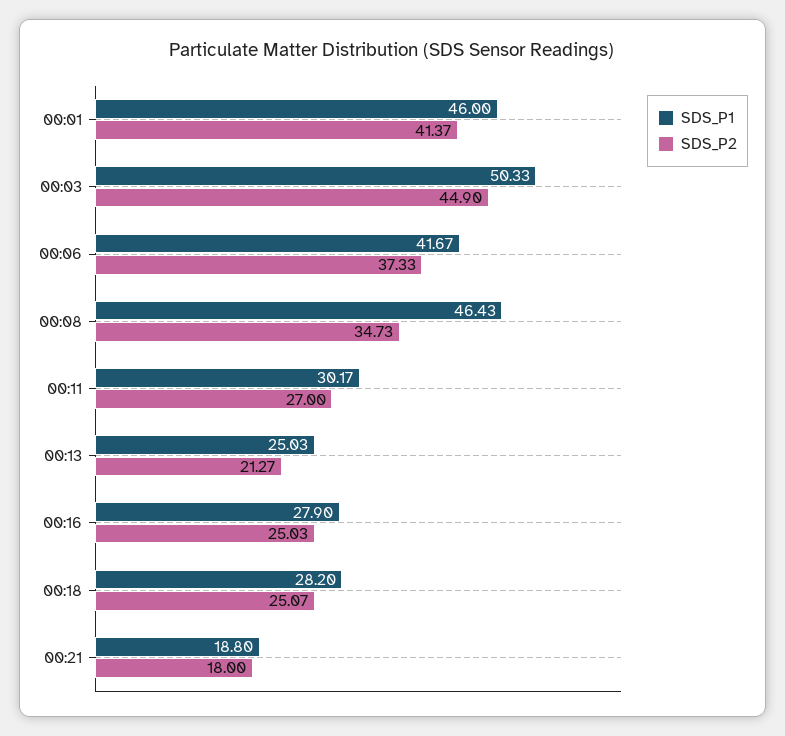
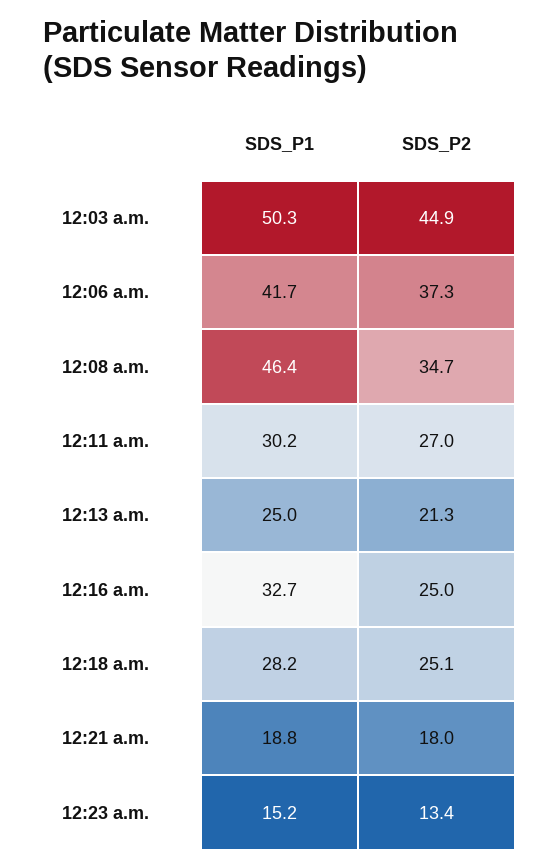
SDS_P1, 00:01: 46 -> none
SDS_P2, 00:01: 41.37 -> none
SDS_P1, 00:16: 27.9 -> 32.7
SDS_P1, 12:23 a.m.: none -> 15.2
SDS_P2, 12:23 a.m.: none -> 13.4

